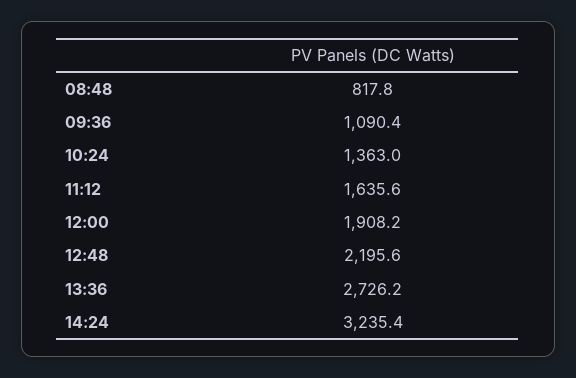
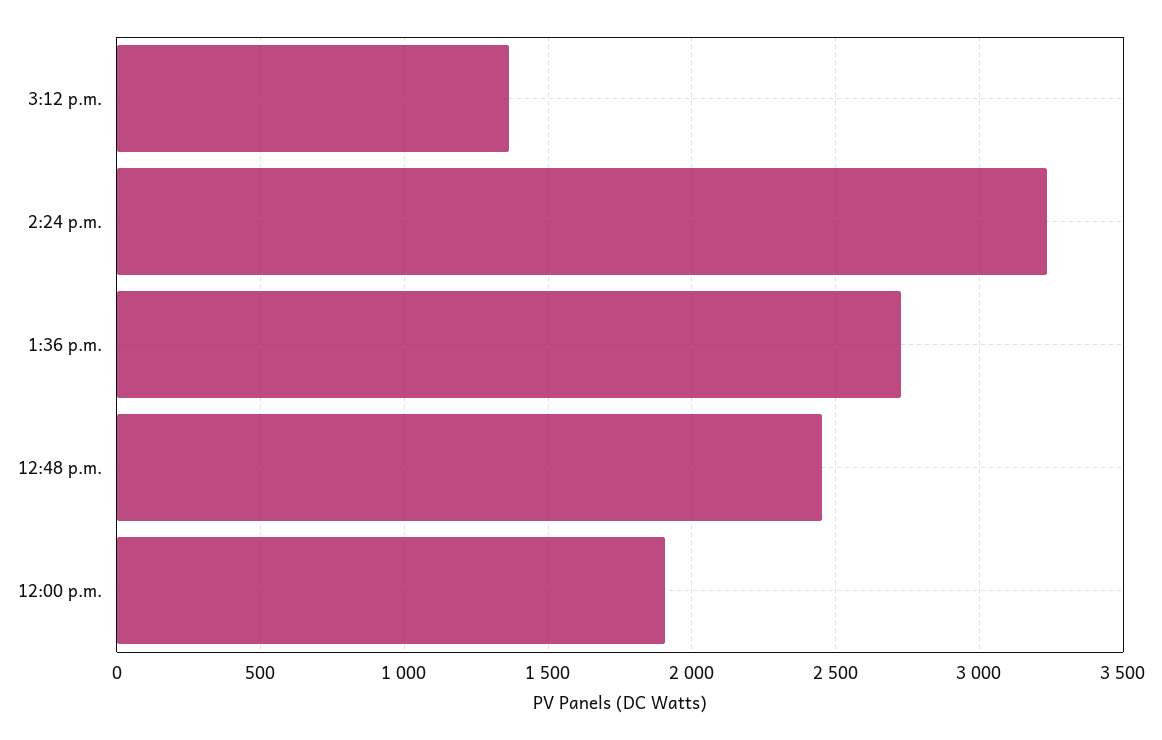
08:48: 817.8 -> none
09:36: 1090.4 -> none
10:24: 1363 -> none
11:12: 1635.6 -> none
12:48: 2195.6 -> 2450
3:12 p.m.: none -> 1350

